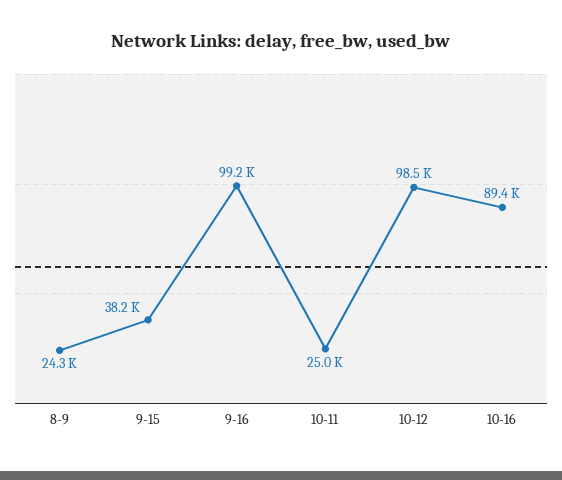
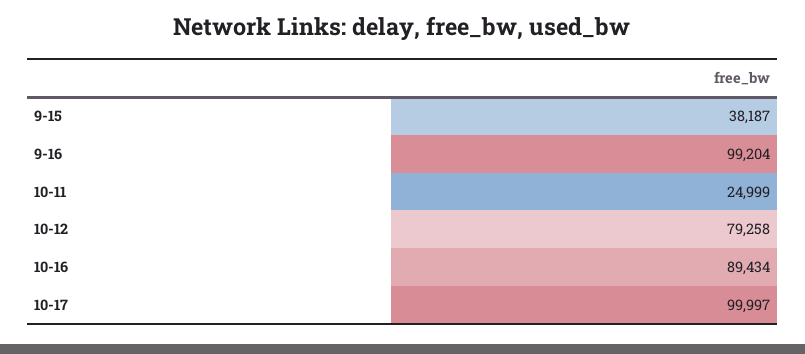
8-9: 24300 -> none
10-12: 98500 -> 79258
10-17: none -> 99997

